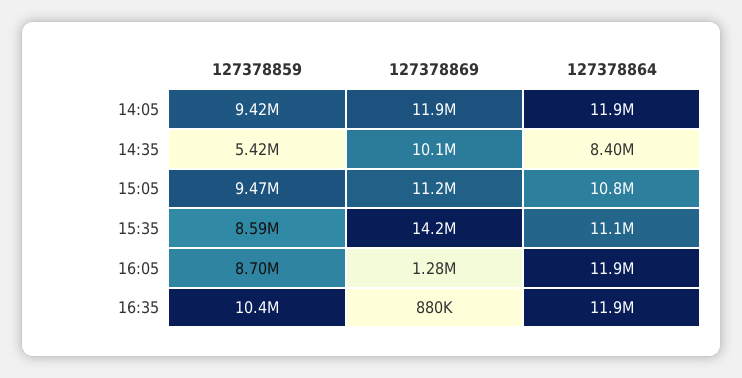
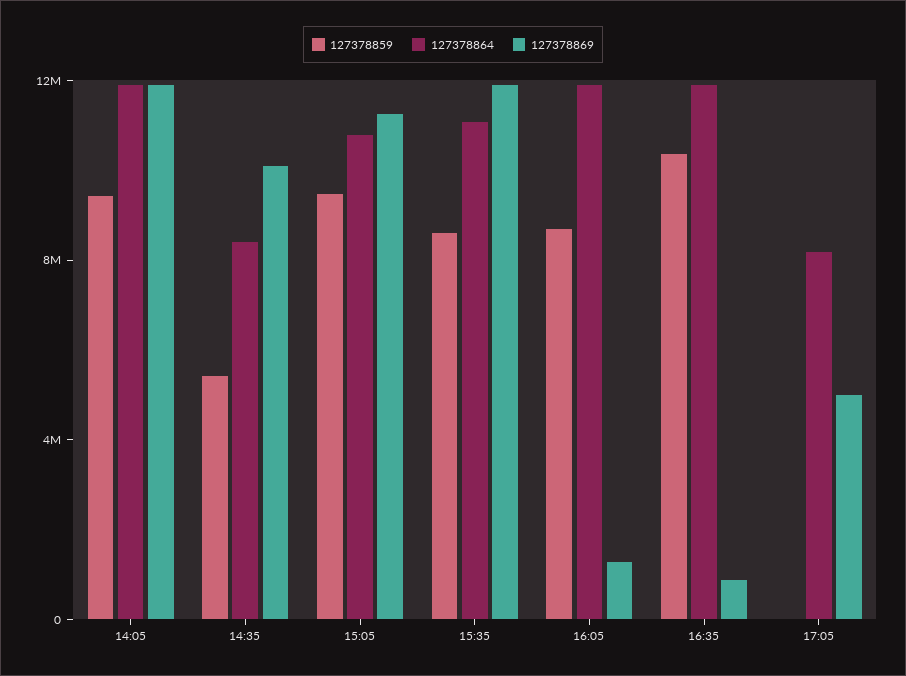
127378869, 15:35: 14200000 -> 12000000
127378859, 17:05: none -> 0
127378864, 17:05: none -> 8000000
127378869, 17:05: none -> 5000000

